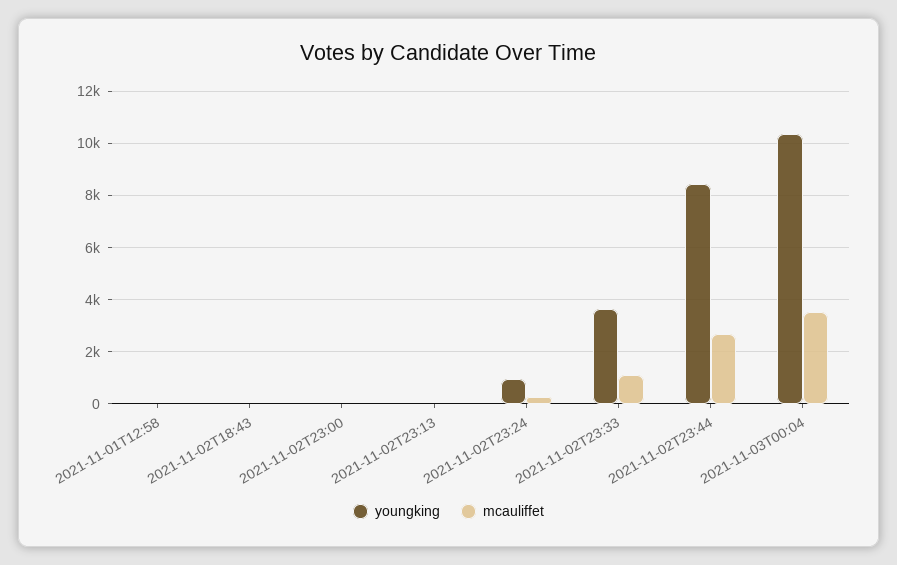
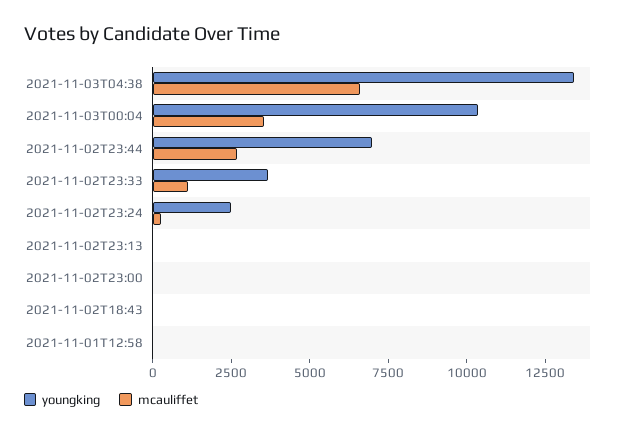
youngking, 2021-11-02T23:24: 1000 -> 2500
youngking, 2021-11-02T23:44: 8500 -> 7000
youngking, 2021-11-03T04:38: none -> 13500
mcauliffet, 2021-11-03T04:38: none -> 6500

